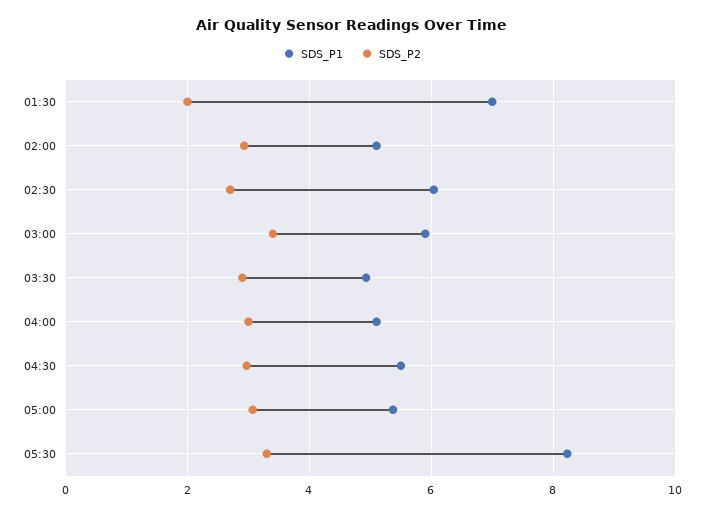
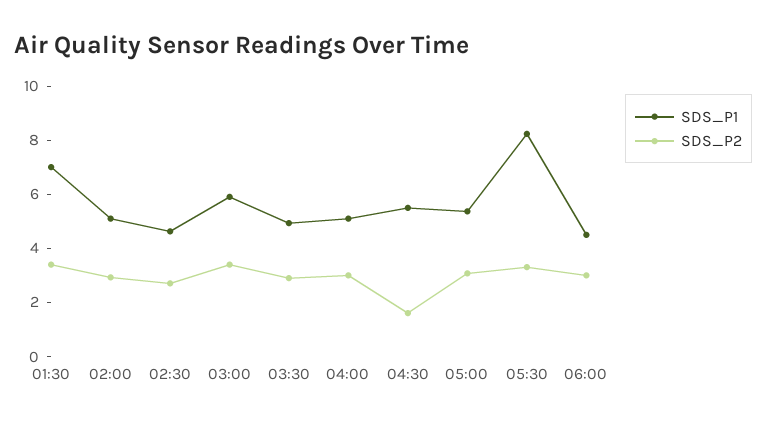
SDS_P2, 01:30: 2 -> 3.5
SDS_P1, 02:30: 6 -> 4.5
SDS_P2, 04:30: 3 -> 1.5
SDS_P1, 06:00: none -> 4.5
SDS_P2, 06:00: none -> 3

